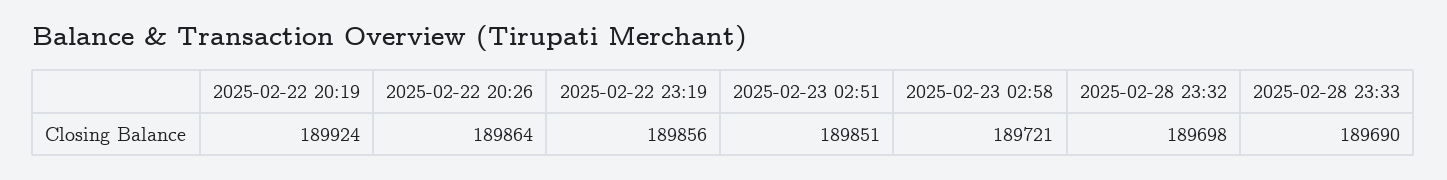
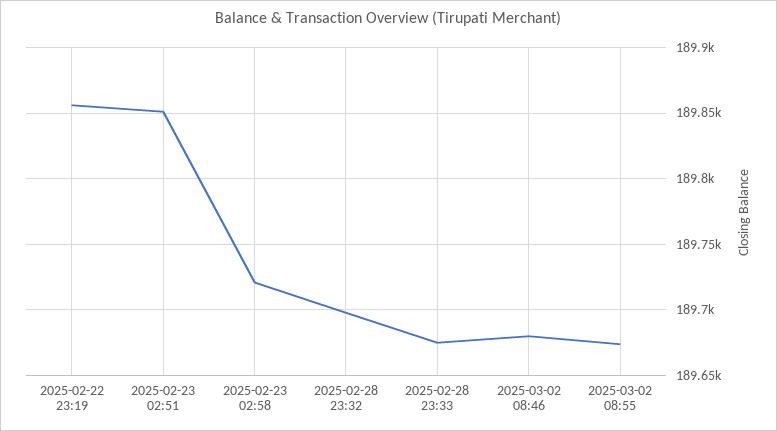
2025-02-22 20:19: 189924 -> none
2025-02-22 20:26: 189864 -> none
2025-02-28 23:33: 189690 -> 189675
2025-03-02 08:46: none -> 189680
2025-03-02 08:55: none -> 189675

